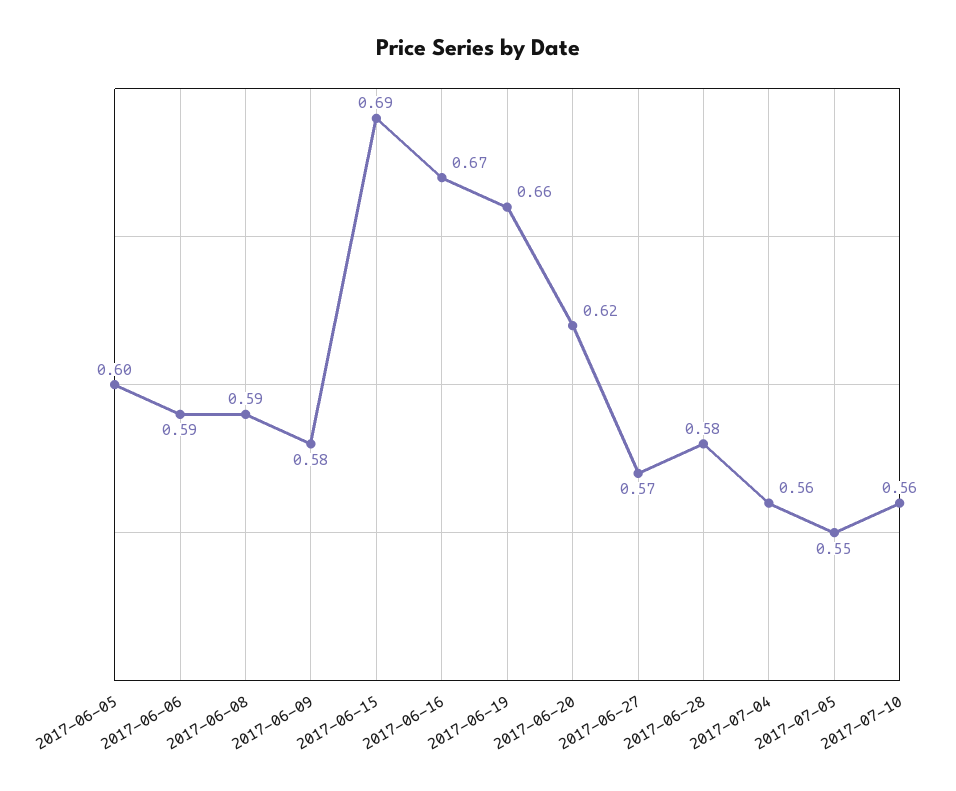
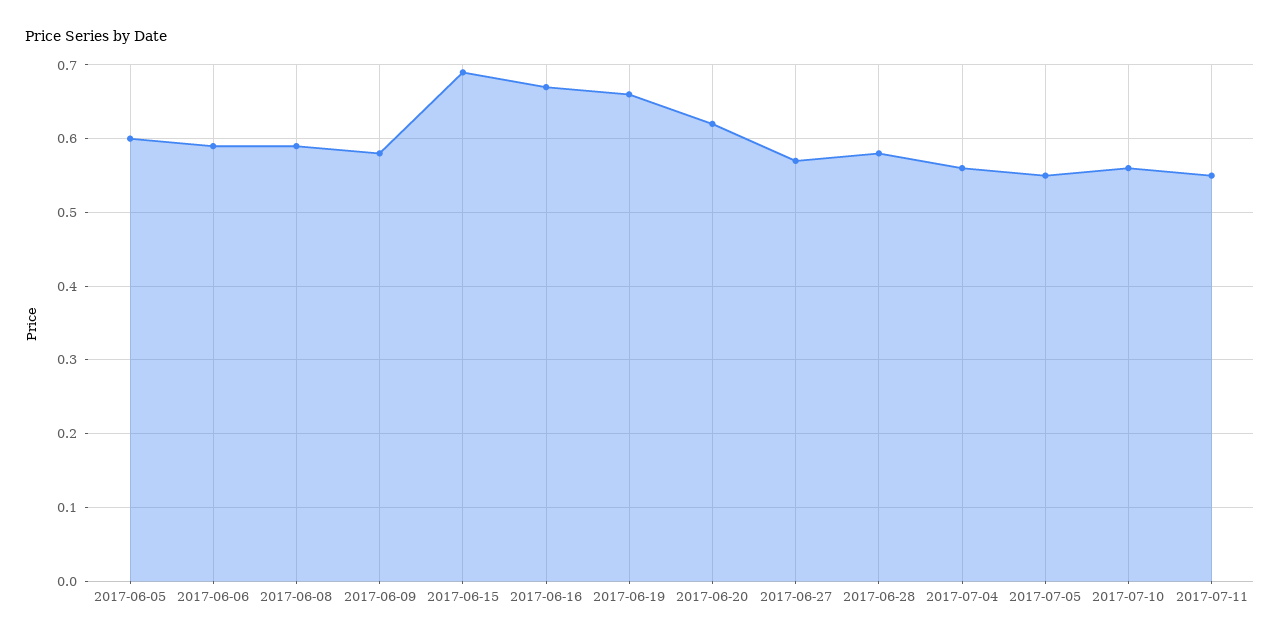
2017-07-11: none -> 0.55

